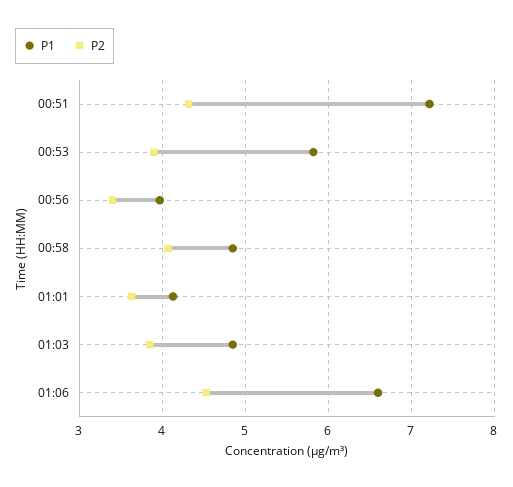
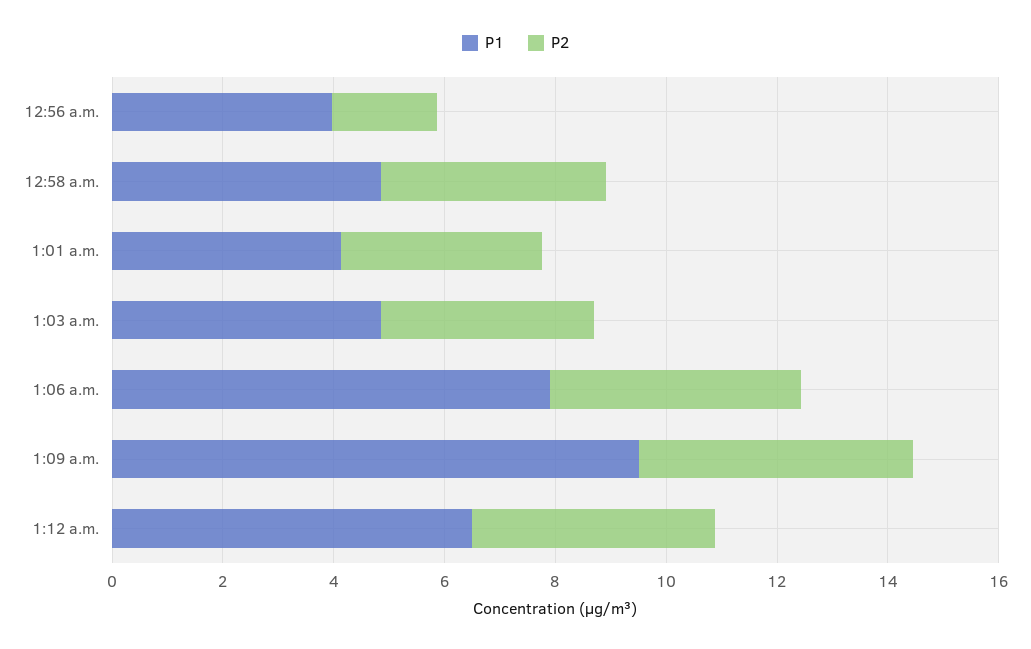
P1, 00:51: 7.2 -> none
P2, 00:51: 4.3 -> none
P1, 00:53: 5.8 -> none
P2, 00:53: 3.9 -> none
P2, 00:56: 3.4 -> 2
P1, 01:06: 6.6 -> 8
P1, 1:09 a.m.: none -> 9.5
P2, 1:09 a.m.: none -> 5
P1, 1:12 a.m.: none -> 6.5
P2, 1:12 a.m.: none -> 4.5

